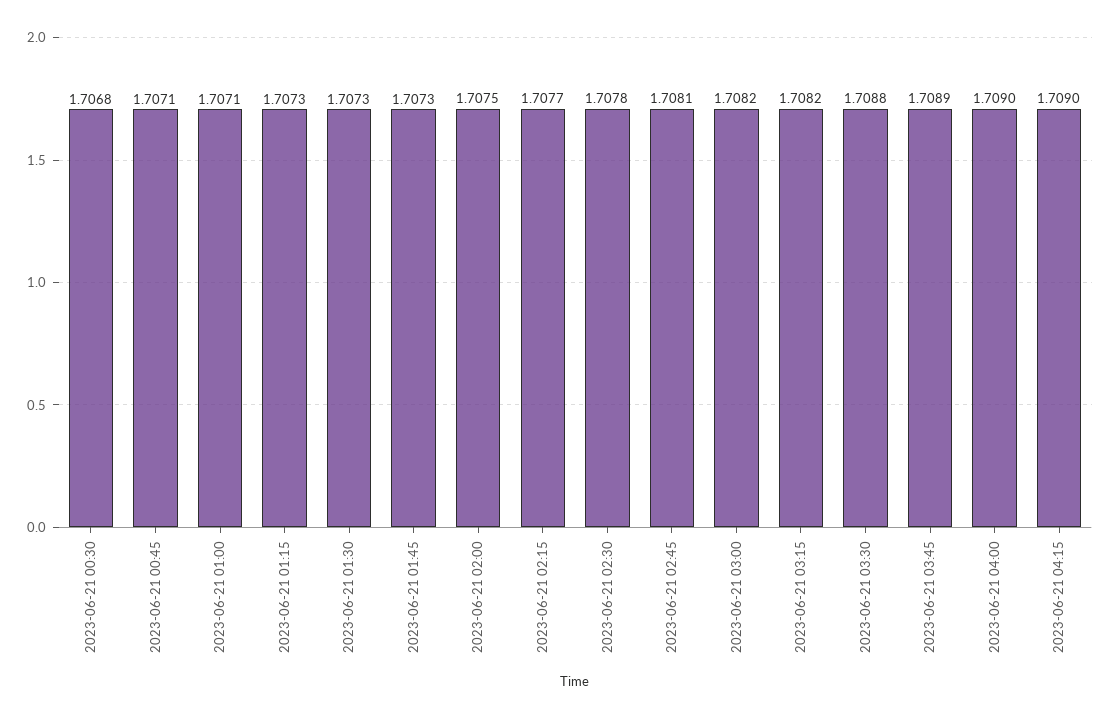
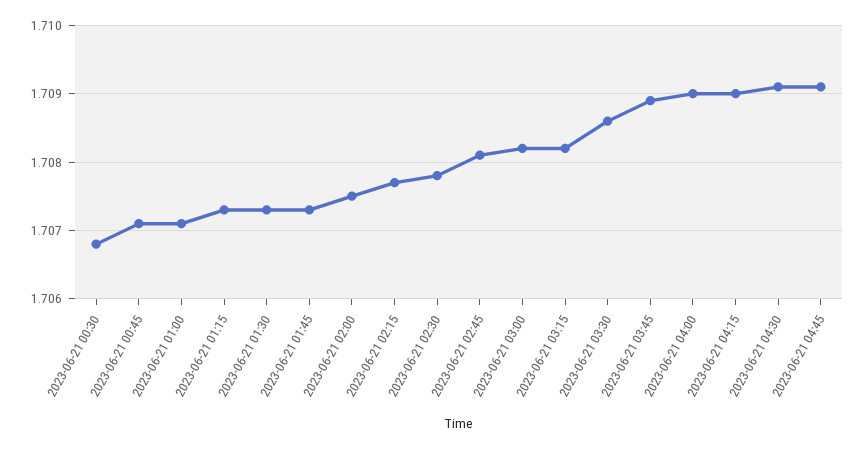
2023-06-21 03:30: 1.7088 -> 1.7086
2023-06-21 04:30: none -> 1.7091
2023-06-21 04:45: none -> 1.7091

